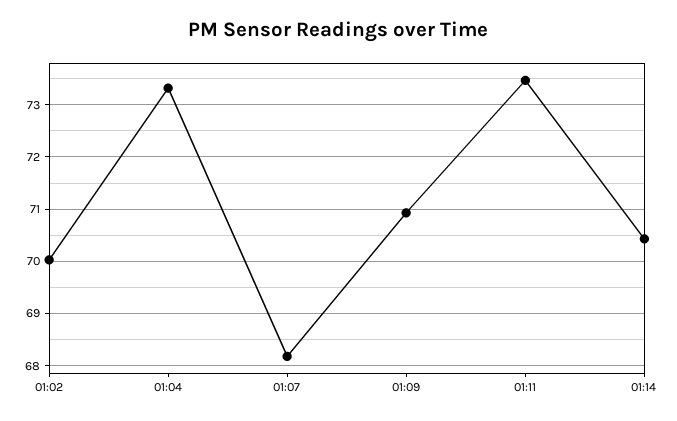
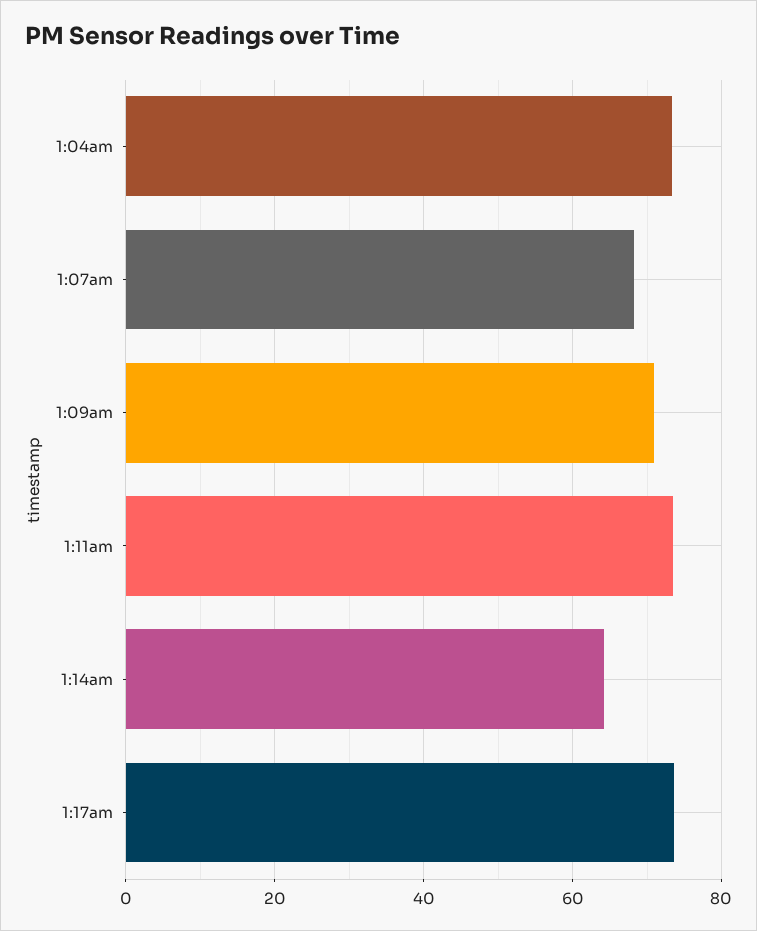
01:02: 70 -> none
01:14: 70.4 -> 64
1:17am: none -> 74

